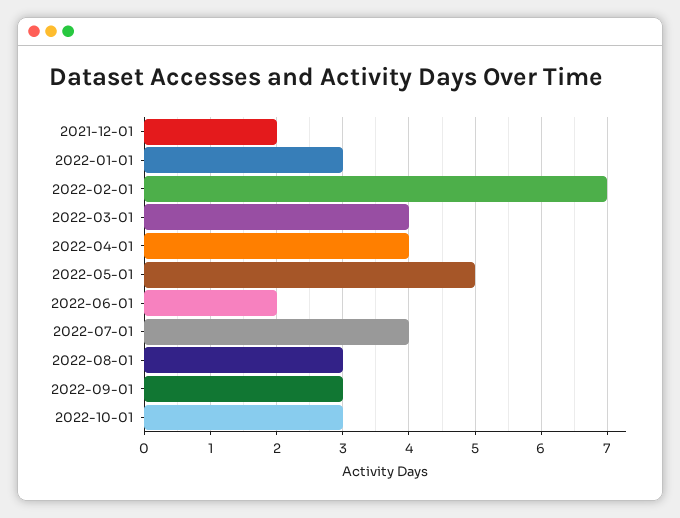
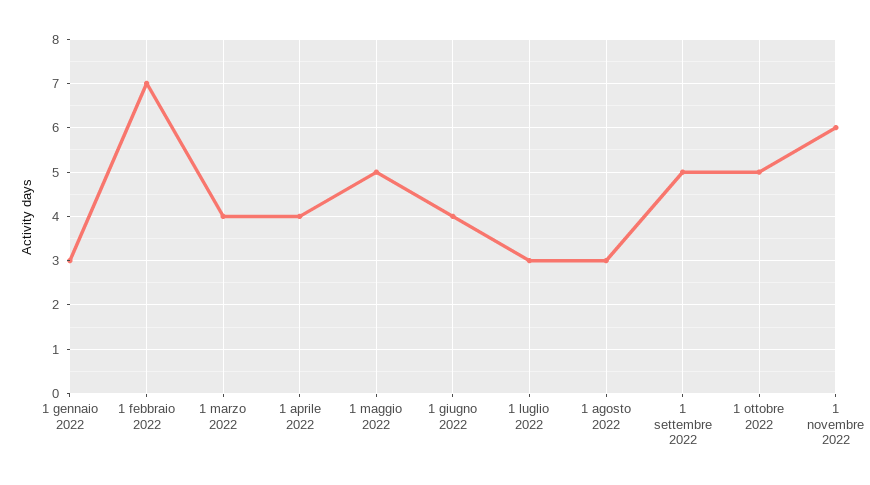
2021-12-01: 2 -> none
2022-06-01: 2 -> 4
2022-07-01: 4 -> 3
2022-09-01: 3 -> 5
2022-10-01: 3 -> 5
1 novembre 2022: none -> 6

